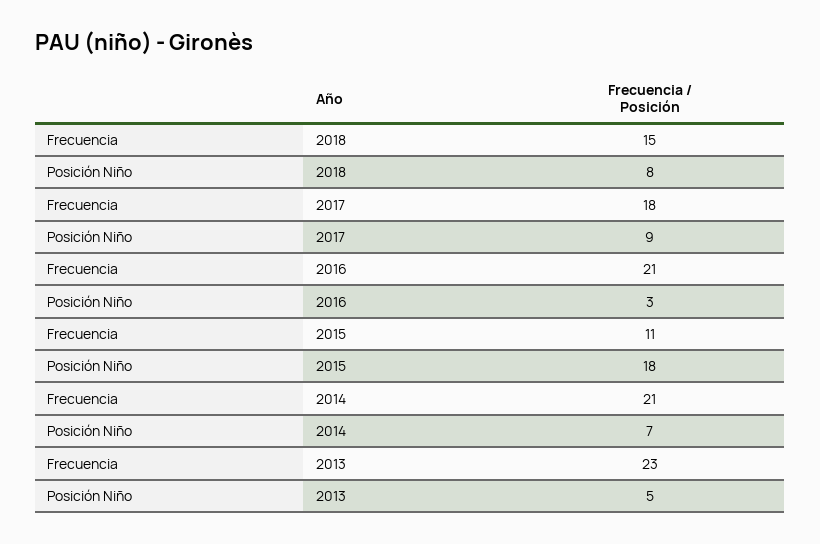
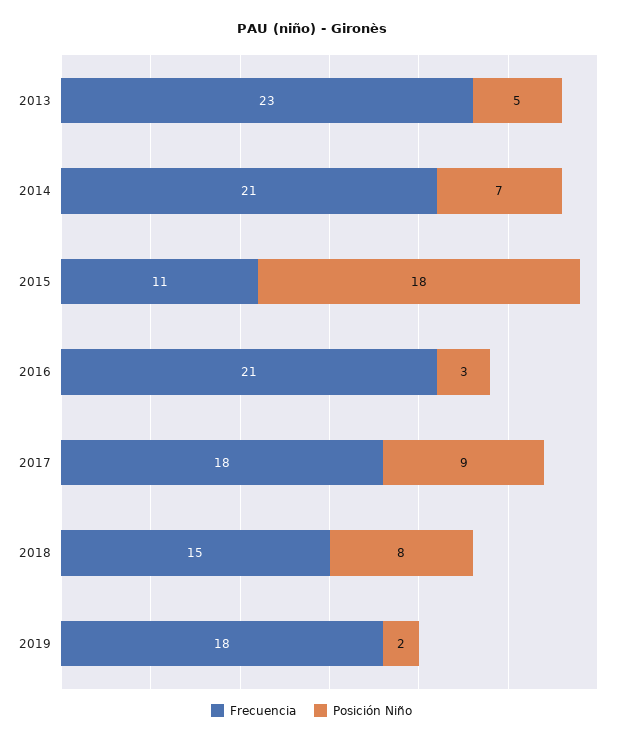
Frecuencia, 2019: none -> 18
Posición Niño, 2019: none -> 2

